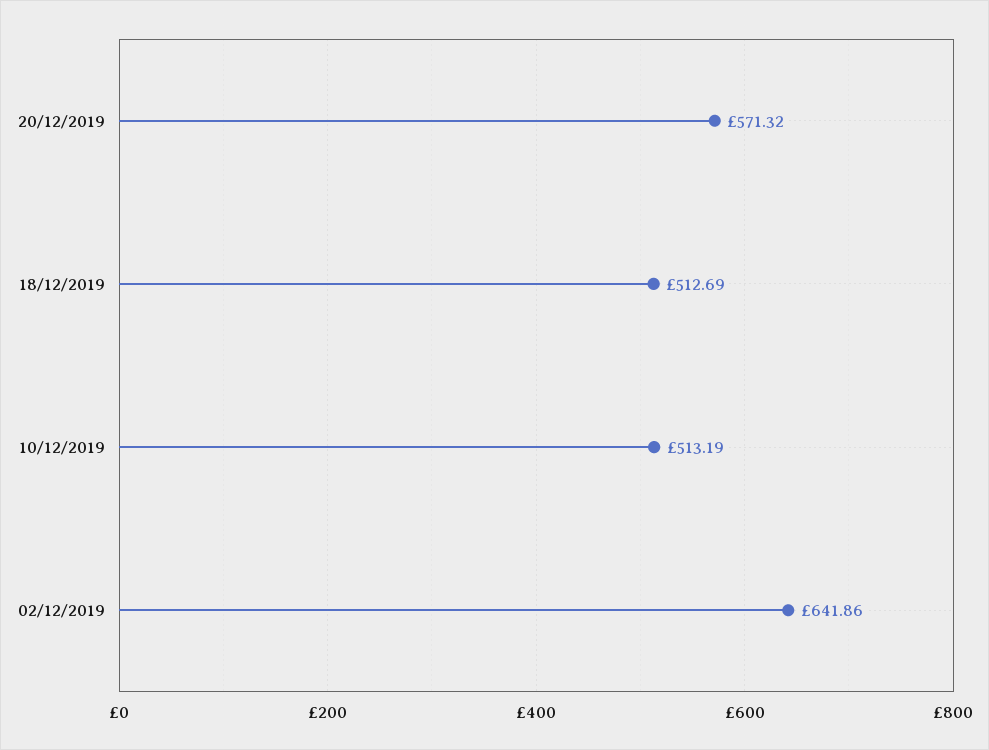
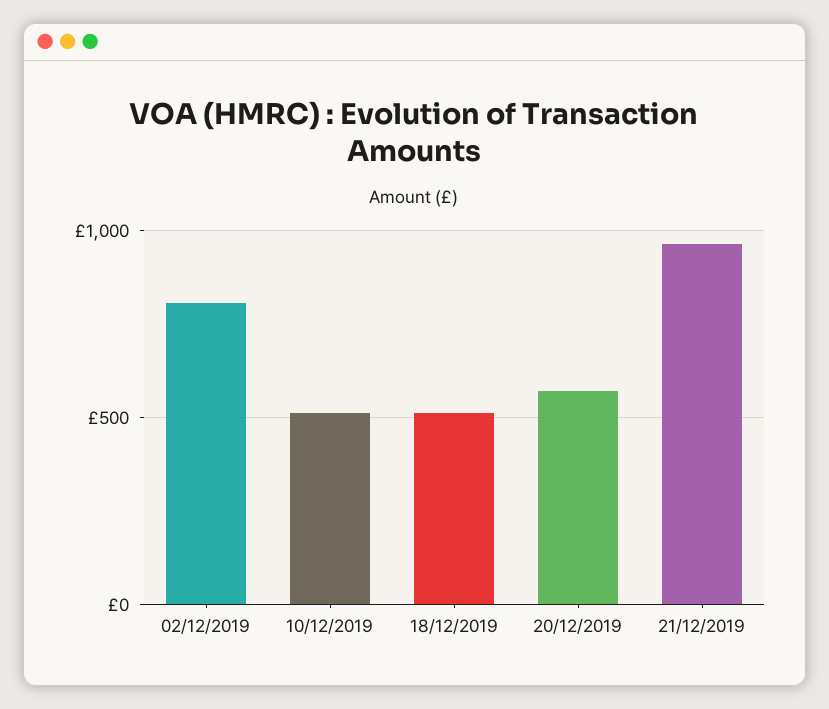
02/12/2019: 641.86 -> 800
21/12/2019: none -> 950

